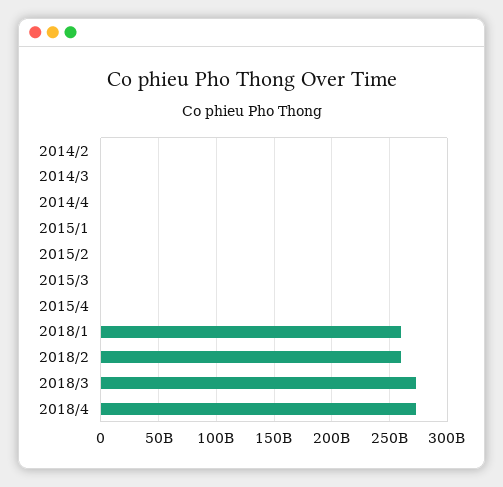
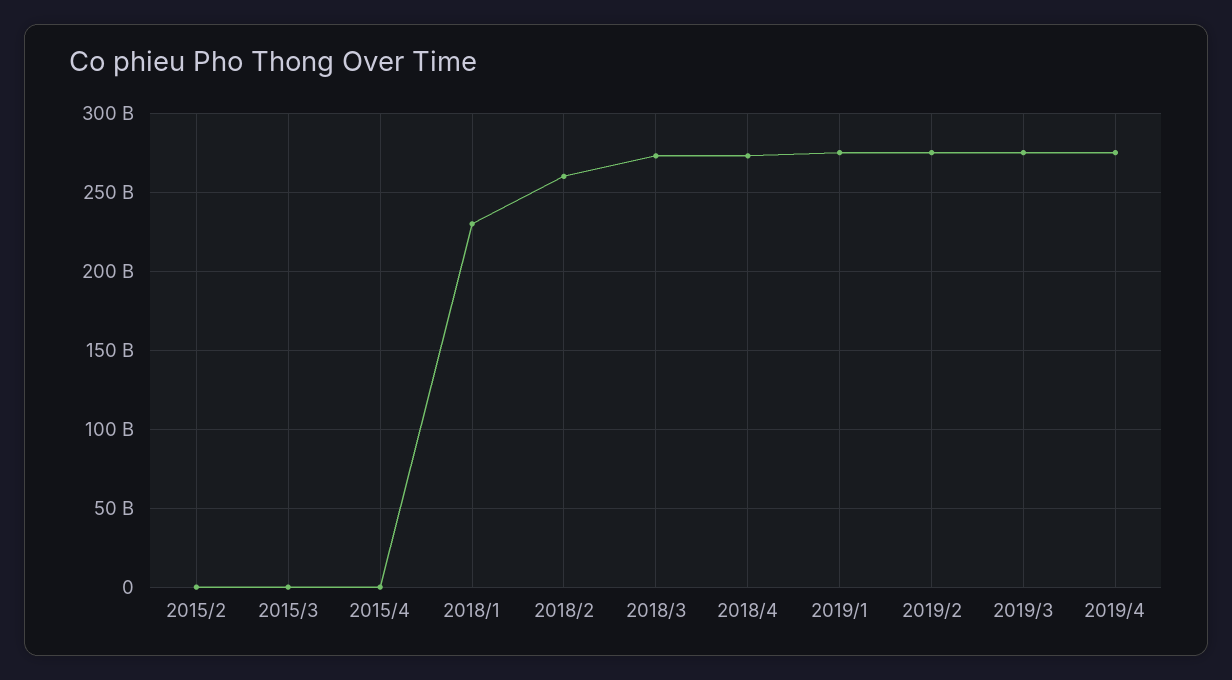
2014/2: 0 -> none
2014/3: 0 -> none
2014/4: 0 -> none
2015/1: 0 -> none
2018/1: 260000000000 -> 230000000000
2019/1: none -> 275000000000
2019/2: none -> 275000000000
2019/3: none -> 275000000000
2019/4: none -> 275000000000

